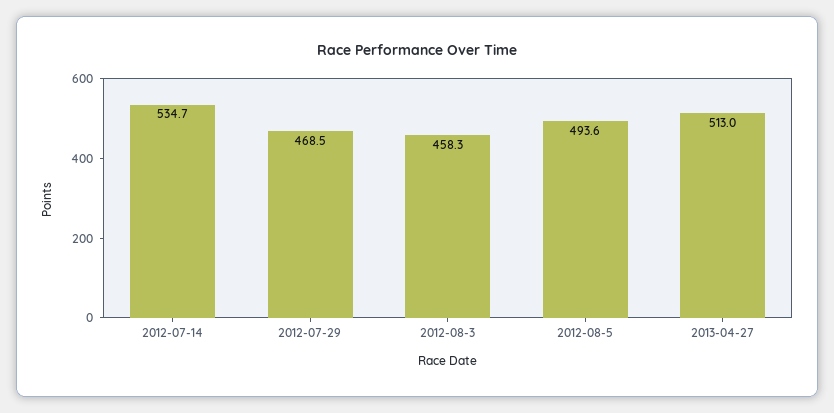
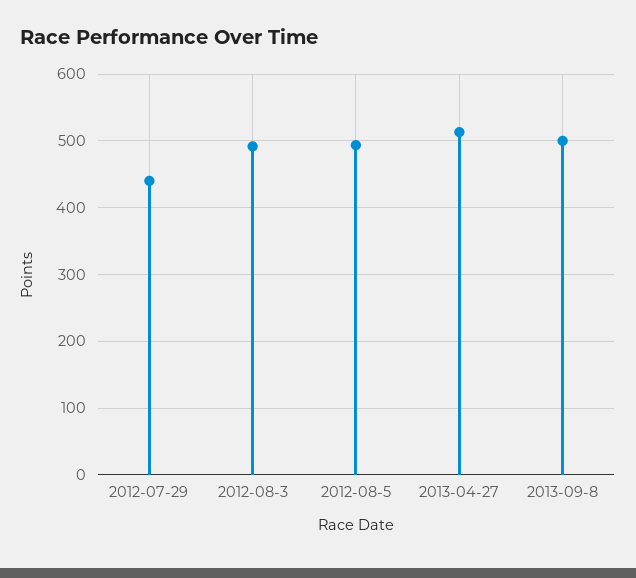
2012-07-14: 534.7 -> none
2012-07-29: 468.5 -> 440
2012-08-3: 458.3 -> 490
2013-09-8: none -> 500

